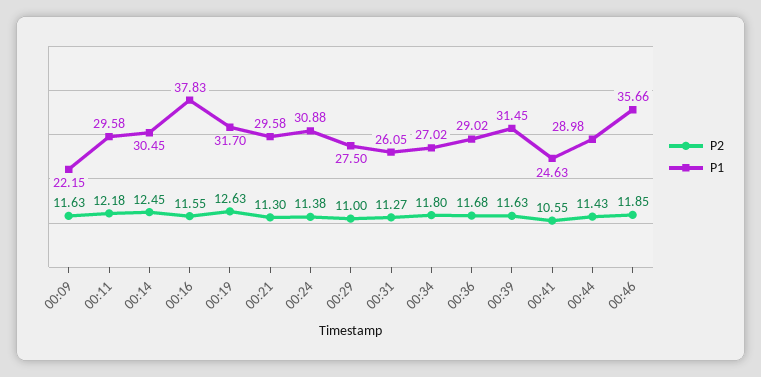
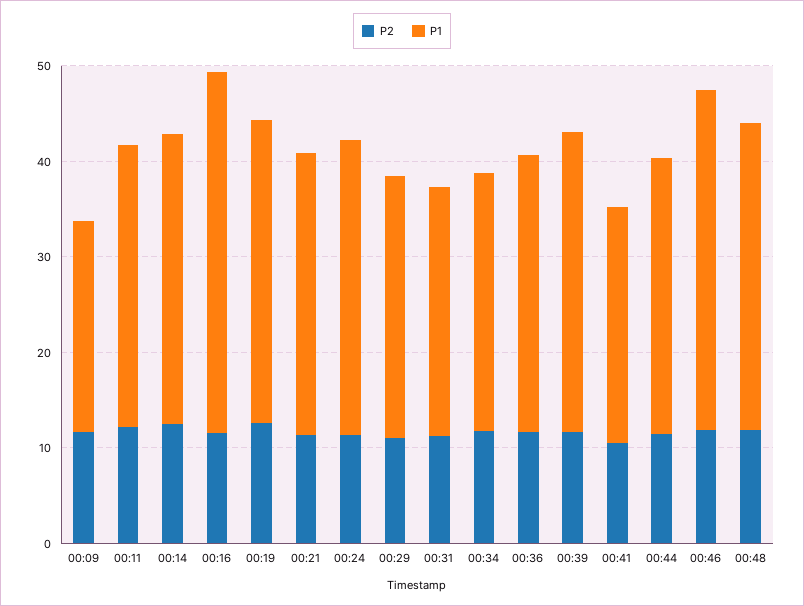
P2, 00:48: none -> 12
P1, 00:48: none -> 32

